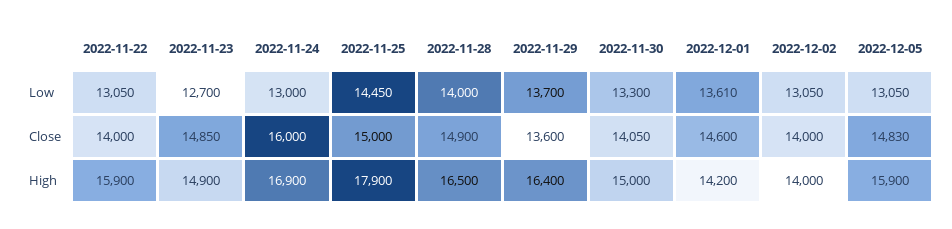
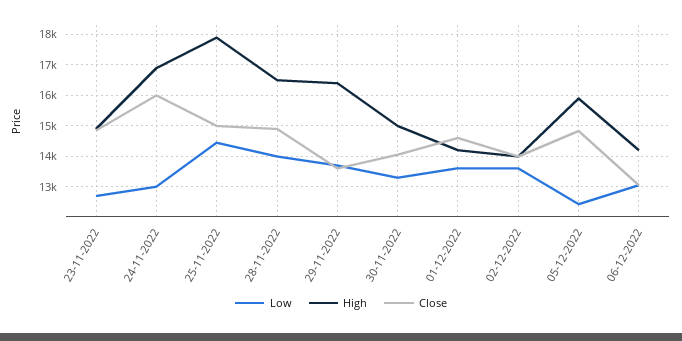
Low, 2022-11-22: 13050 -> none
Low, 2022-12-02: 13050 -> 13600
Low, 2022-12-05: 13050 -> 12400
Close, 2022-11-22: 14000 -> none
High, 2022-11-22: 15900 -> none
Low, 06-12-2022: none -> 13000
High, 06-12-2022: none -> 14200
Close, 06-12-2022: none -> 13000

